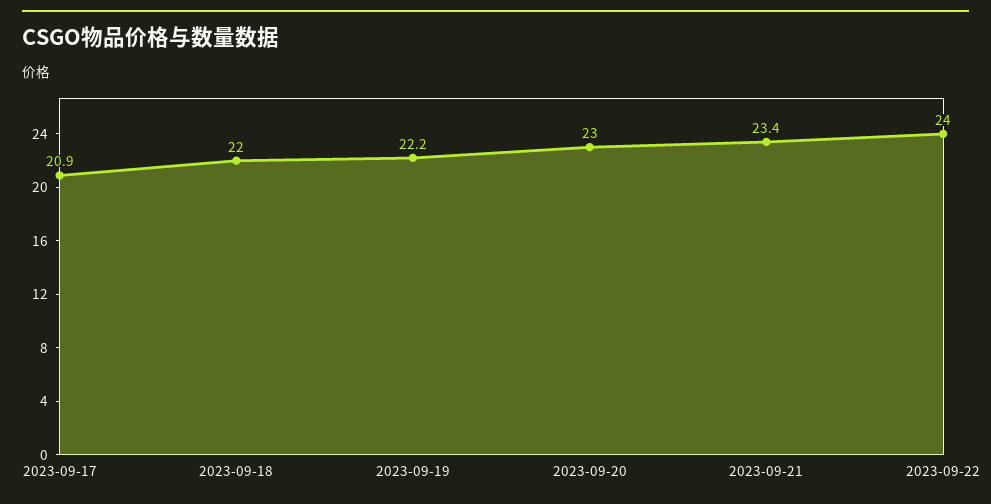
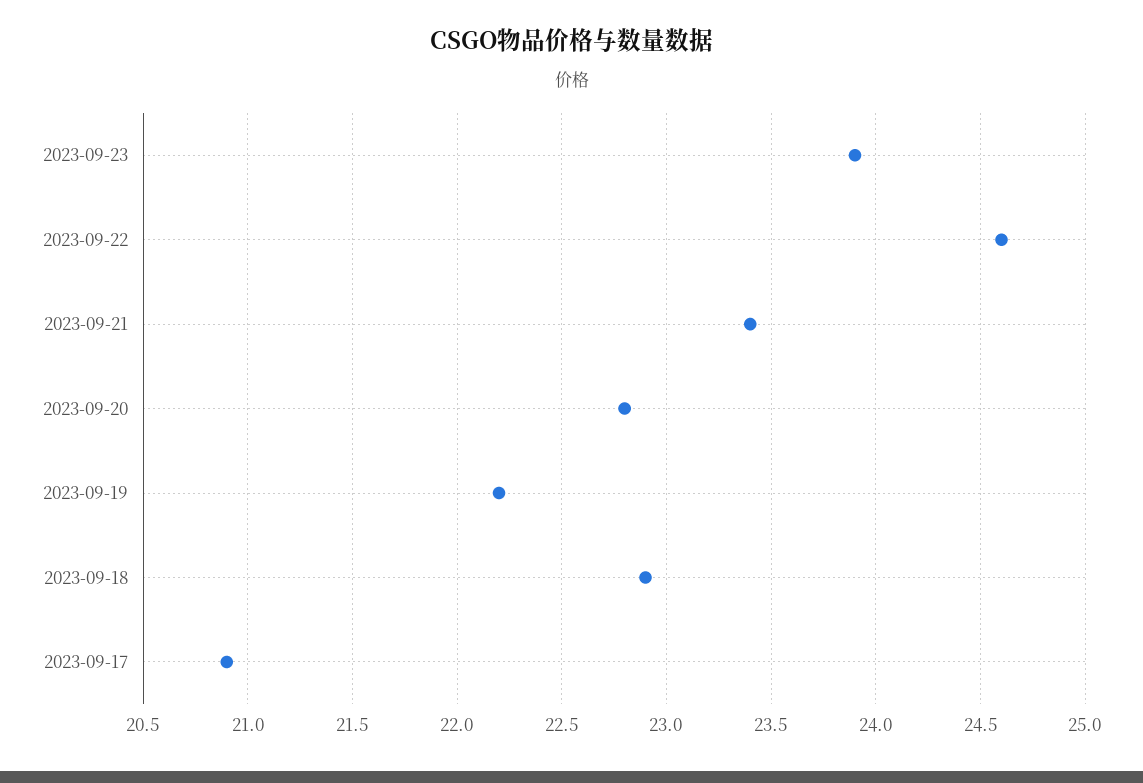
2023-09-18: 22 -> 22.9
2023-09-20: 23 -> 22.8
2023-09-22: 24 -> 24.6
2023-09-23: none -> 23.9

